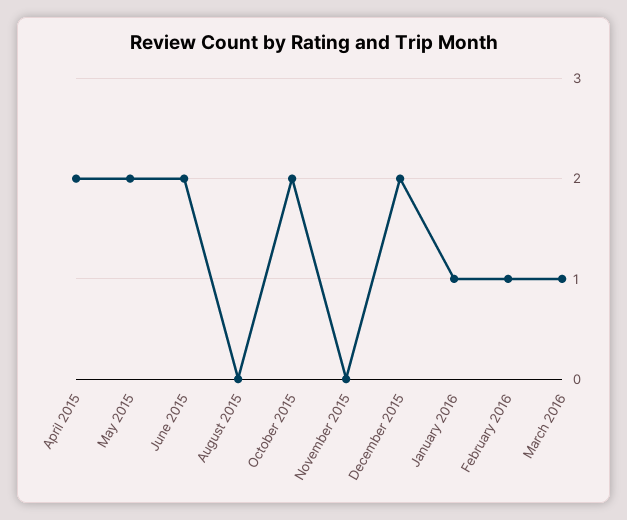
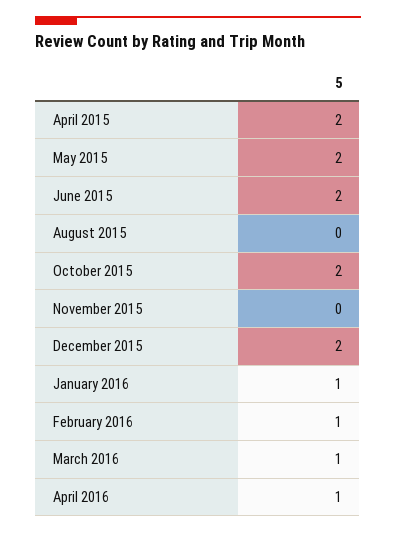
April 2016: none -> 1

